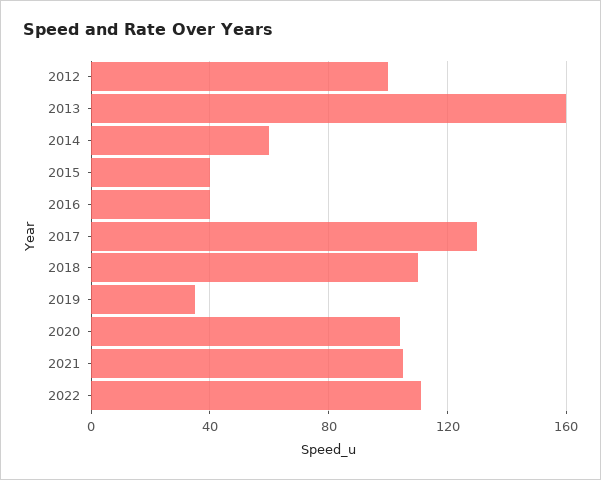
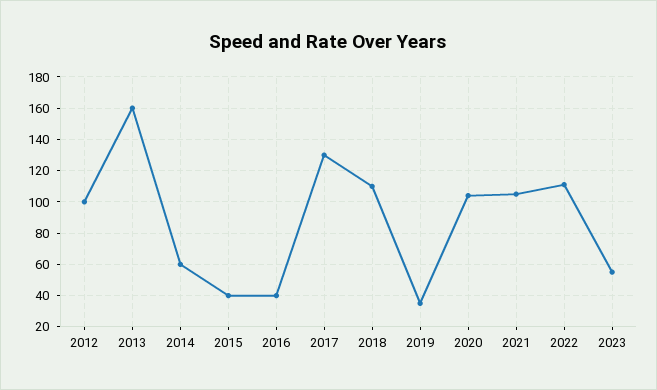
2023: none -> 55

